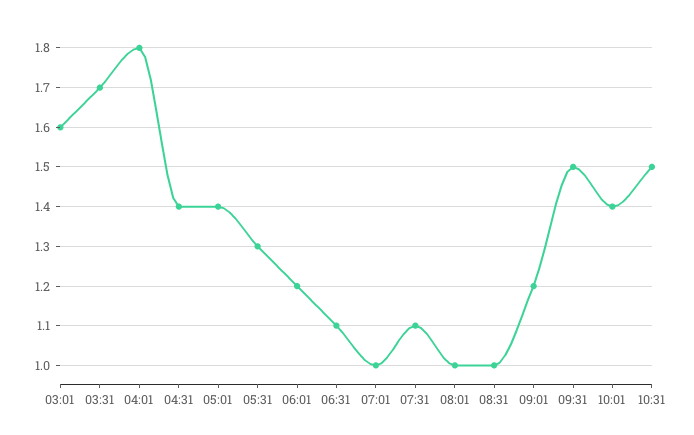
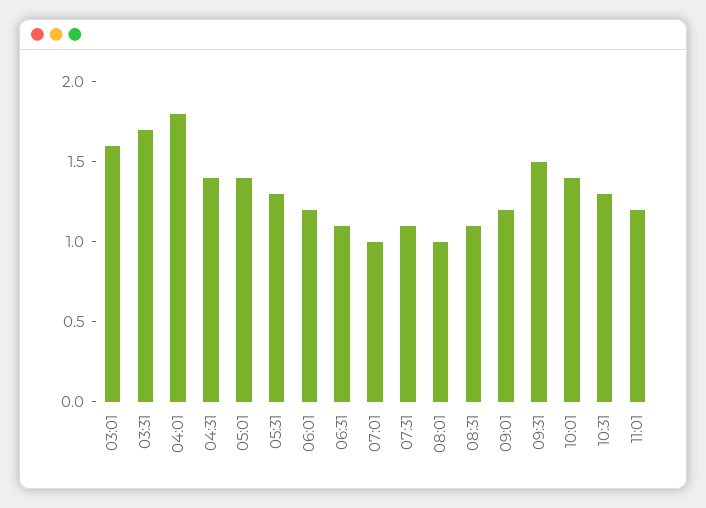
08:31: 1 -> 1.1
10:31: 1.5 -> 1.3
11:01: none -> 1.2

